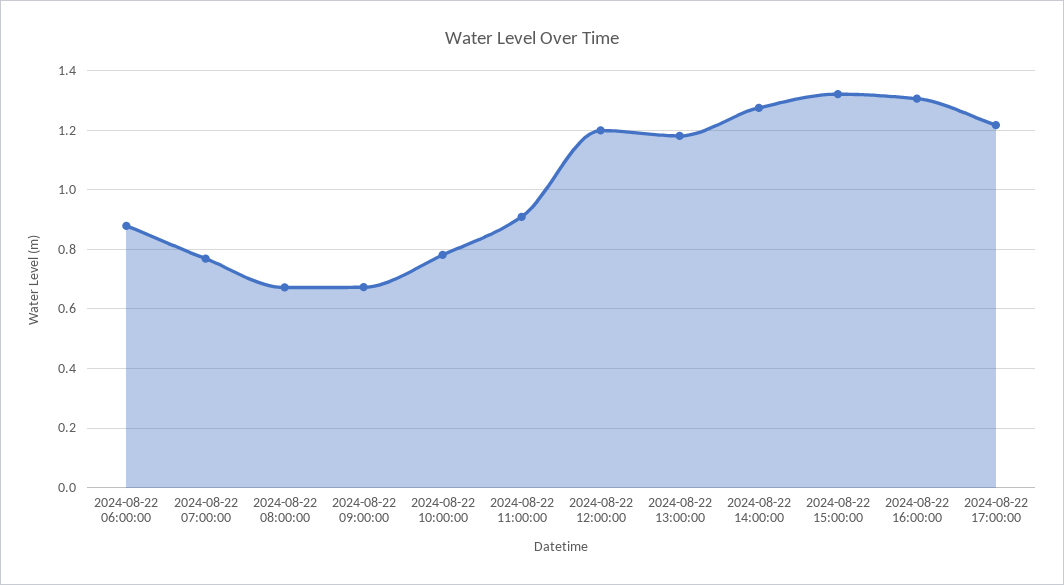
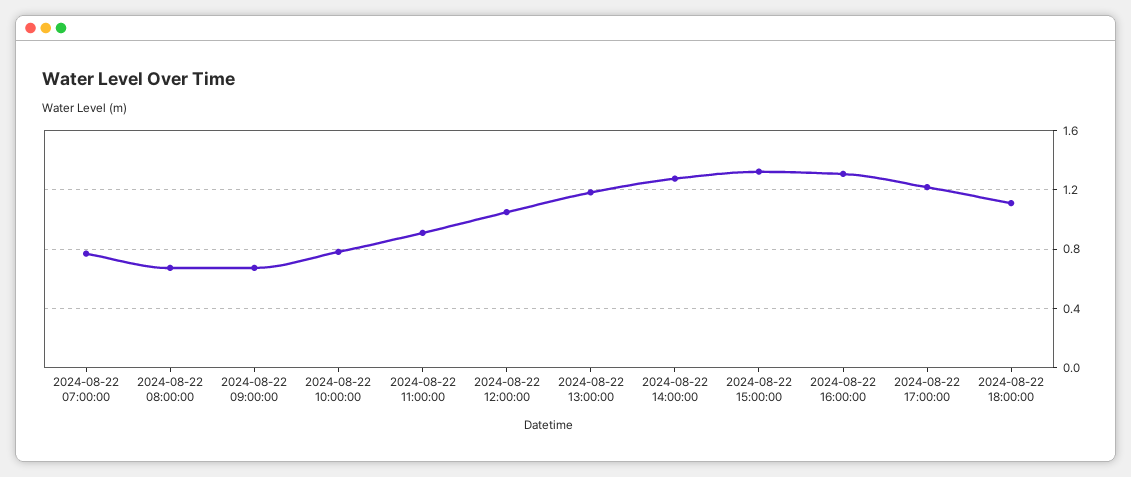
2024-08-22 06:00:00: 0.875 -> none
2024-08-22 12:00:00: 1.2 -> 1.05
2024-08-22 18:00:00: none -> 1.1

